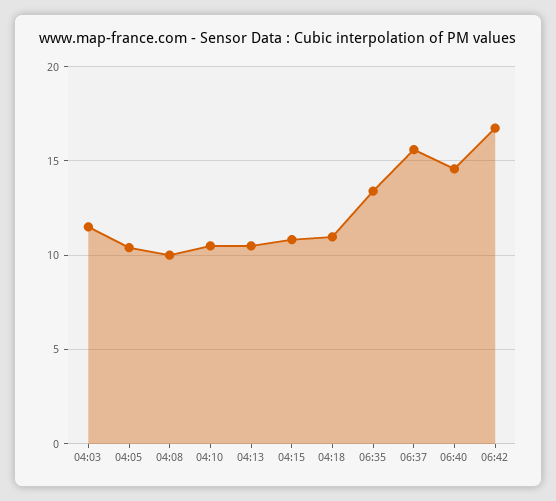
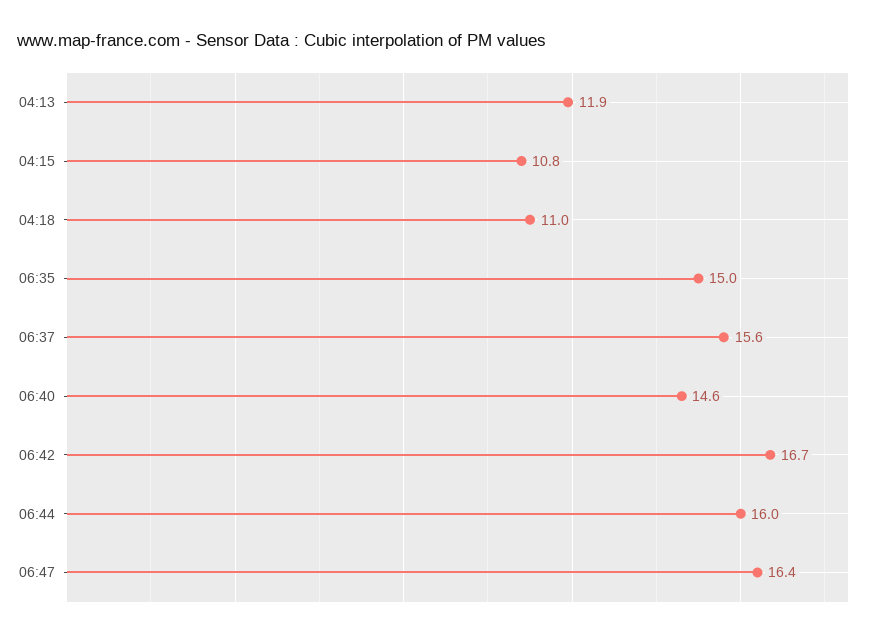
04:03: 11.5 -> none
04:05: 10.5 -> none
04:08: 10 -> none
04:10: 10.5 -> none
04:13: 10.5 -> 11.9
06:35: 13.5 -> 15
06:44: none -> 16
06:47: none -> 16.4

